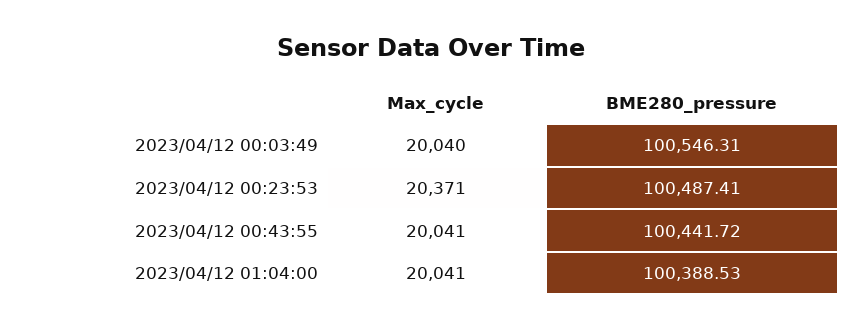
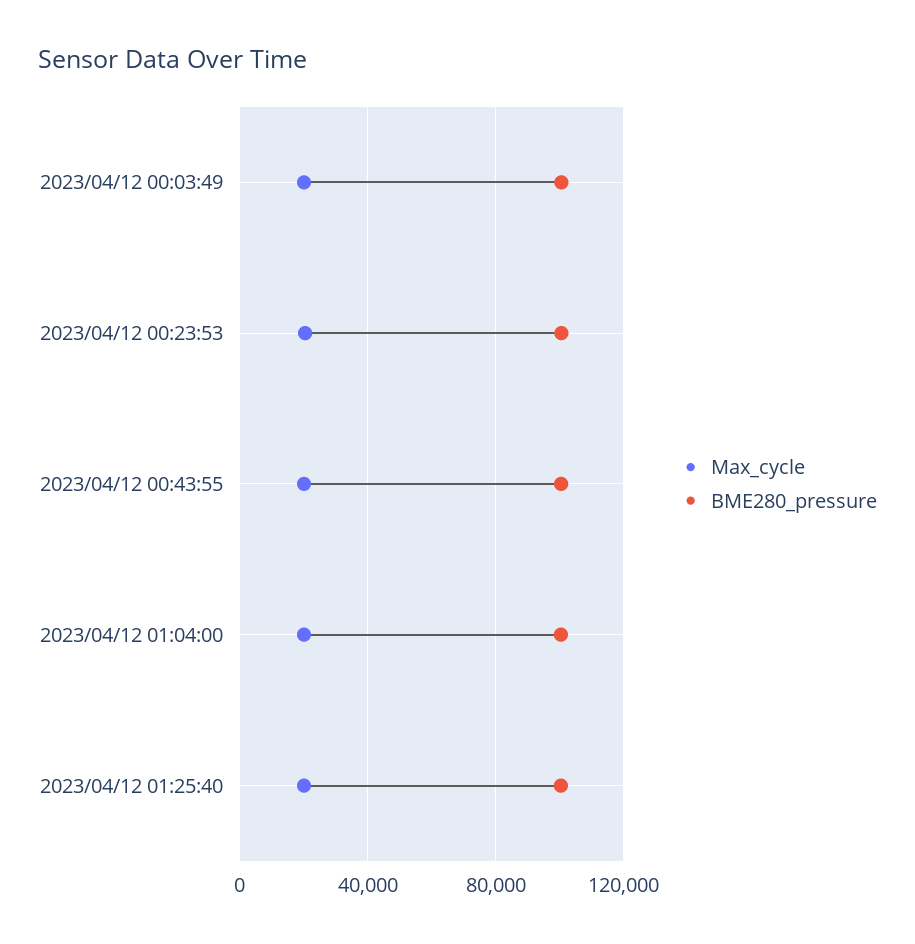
Max_cycle, 2023/04/12 01:25:40: none -> 20000
BME280_pressure, 2023/04/12 01:25:40: none -> 100000

